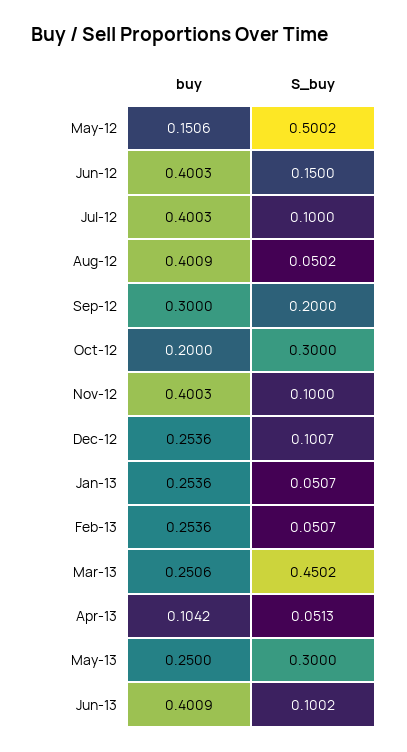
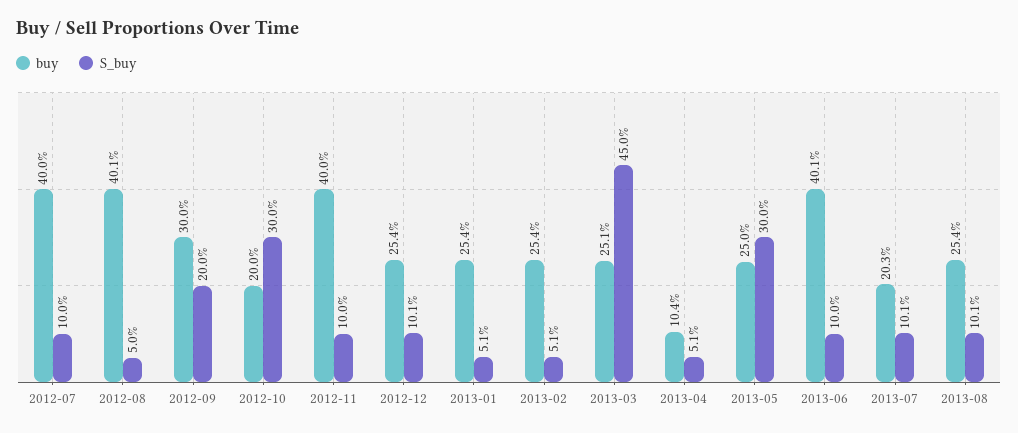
buy, May-12: 0.1506 -> none
S_buy, May-12: 0.5002 -> none
buy, Jun-12: 0.4003 -> none
S_buy, Jun-12: 0.15 -> none
buy, 2013-07: none -> 0.203
S_buy, 2013-07: none -> 0.101
buy, 2013-08: none -> 0.254
S_buy, 2013-08: none -> 0.101

